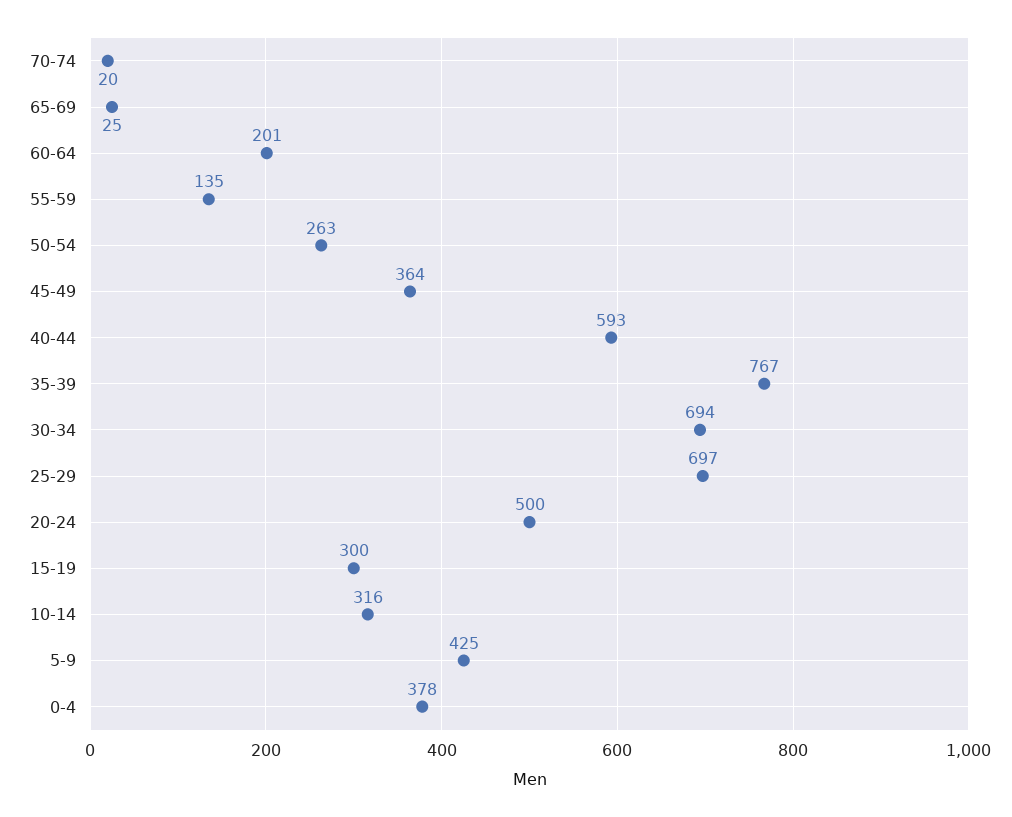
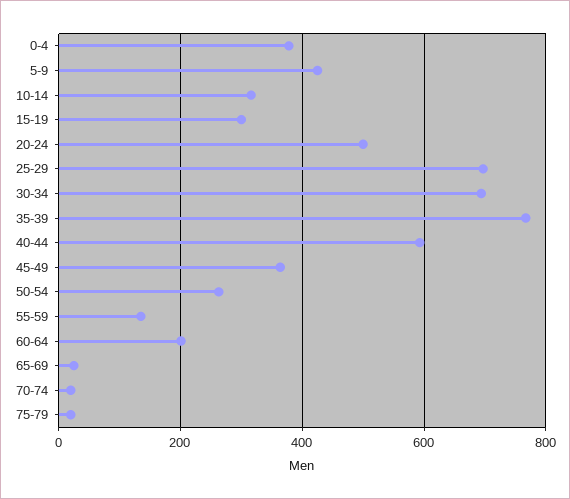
75-79: none -> 20

